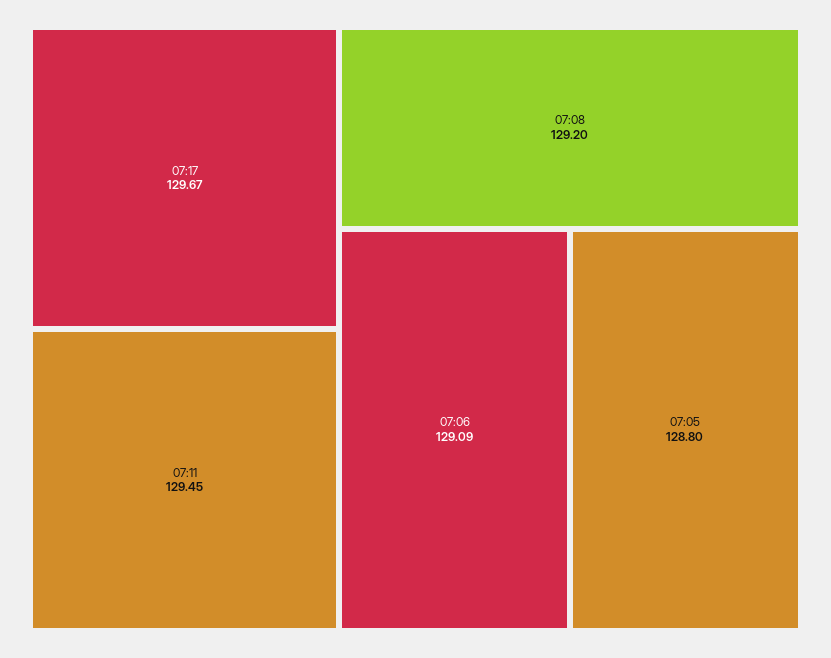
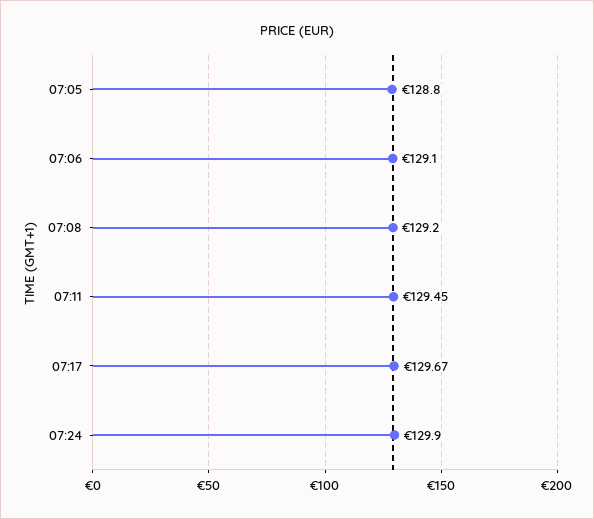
07:06: 129.09 -> 129.1
07:24: none -> 129.9

